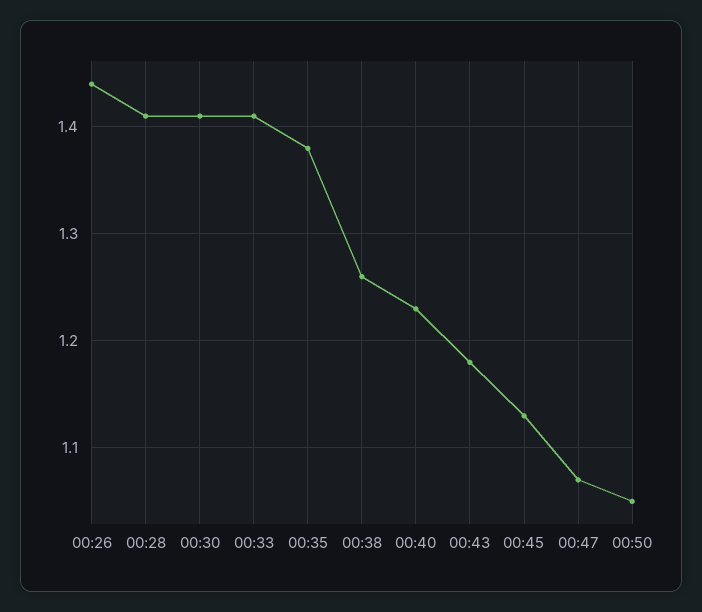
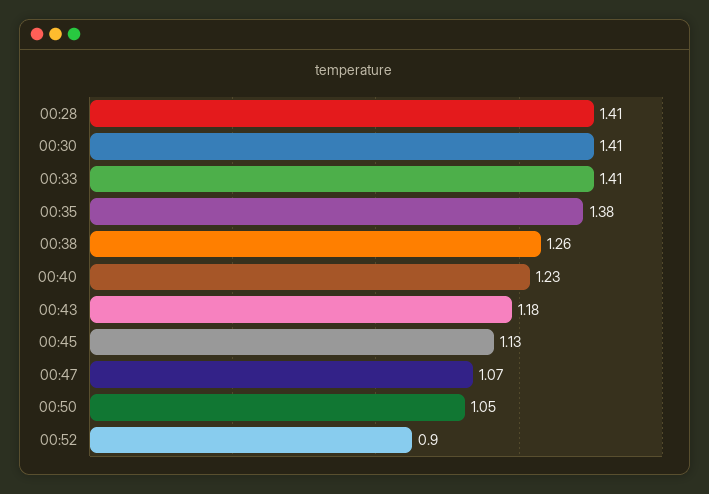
00:26: 1.44 -> none
00:52: none -> 0.9

